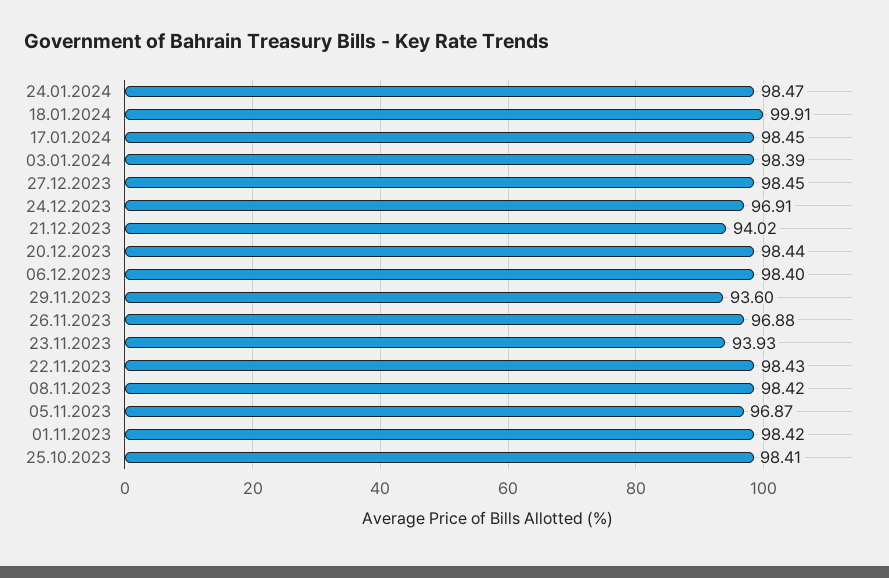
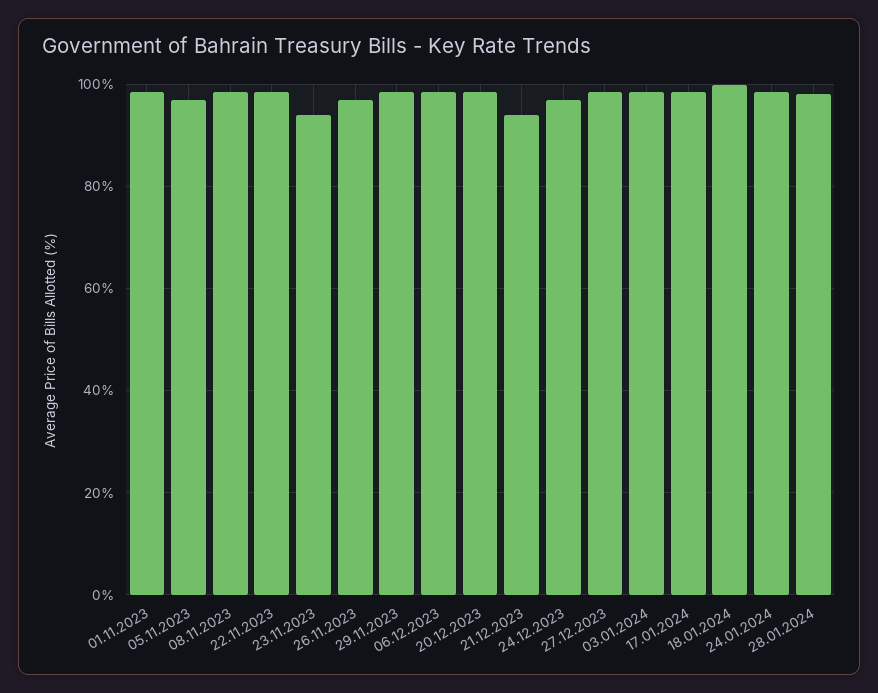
29.11.2023: 93.6 -> 98
25.10.2023: 98.41 -> none
28.01.2024: none -> 98

